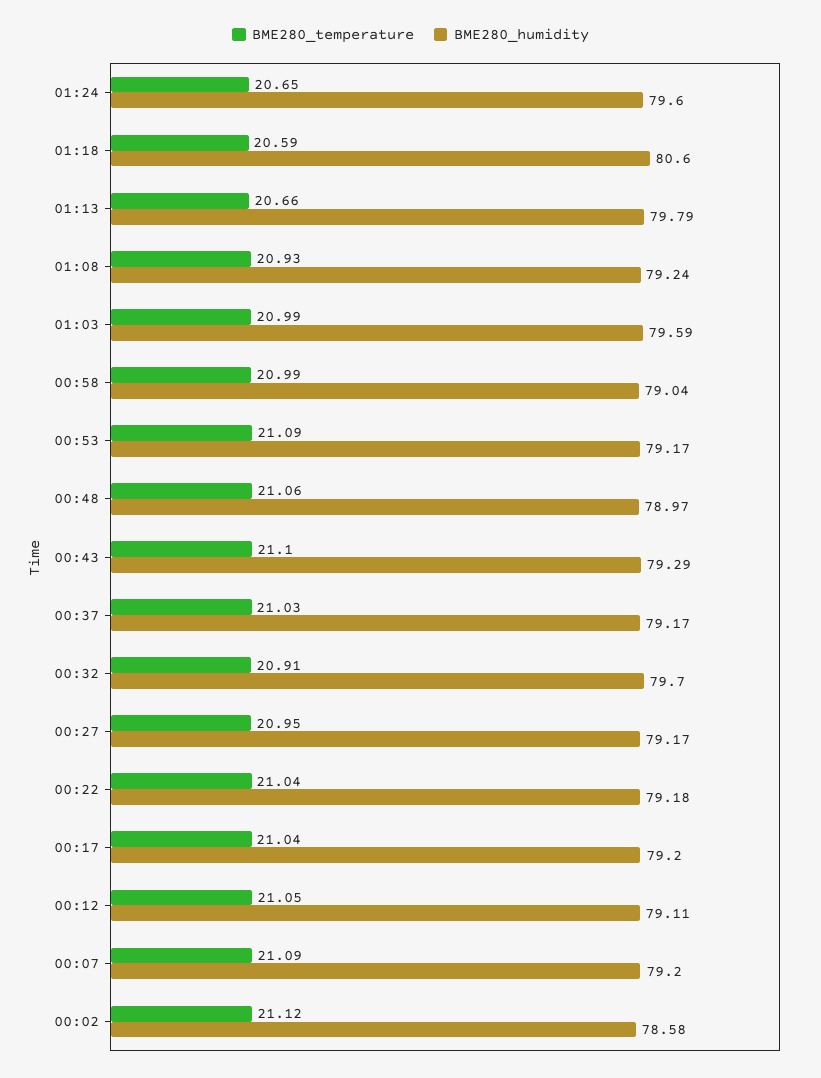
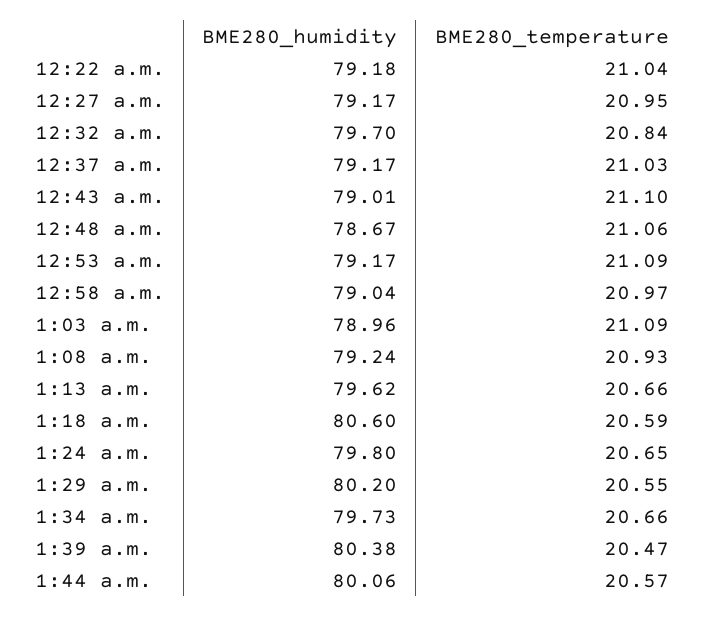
BME280_humidity, 01:24: 79.6 -> 79.8
BME280_humidity, 01:13: 79.79 -> 79.62
BME280_temperature, 01:03: 20.99 -> 21.09
BME280_humidity, 01:03: 79.59 -> 78.96
BME280_temperature, 00:58: 20.99 -> 20.97
BME280_humidity, 00:48: 78.97 -> 78.67
BME280_humidity, 00:43: 79.29 -> 79.01
BME280_temperature, 00:32: 20.91 -> 20.84
BME280_temperature, 00:17: 21.04 -> none
BME280_humidity, 00:17: 79.2 -> none
BME280_temperature, 00:12: 21.05 -> none
BME280_humidity, 00:12: 79.11 -> none
BME280_temperature, 00:07: 21.09 -> none
BME280_humidity, 00:07: 79.2 -> none
BME280_temperature, 00:02: 21.12 -> none
BME280_humidity, 00:02: 78.58 -> none
BME280_humidity, 1:29 a.m.: none -> 80.2
BME280_temperature, 1:29 a.m.: none -> 20.55
BME280_humidity, 1:34 a.m.: none -> 79.73
BME280_temperature, 1:34 a.m.: none -> 20.66
BME280_humidity, 1:39 a.m.: none -> 80.38
BME280_temperature, 1:39 a.m.: none -> 20.47
BME280_humidity, 1:44 a.m.: none -> 80.06
BME280_temperature, 1:44 a.m.: none -> 20.57

